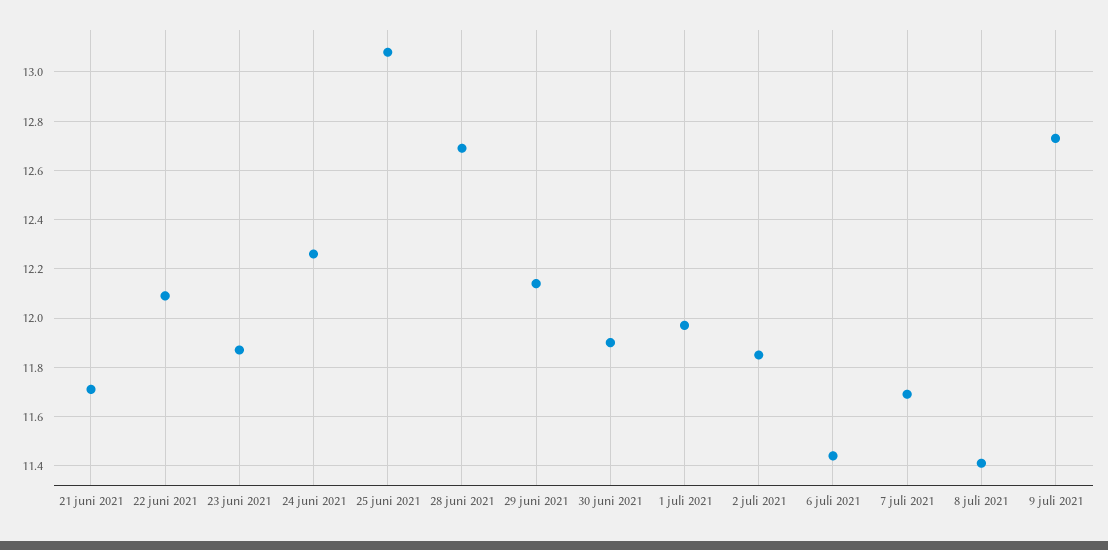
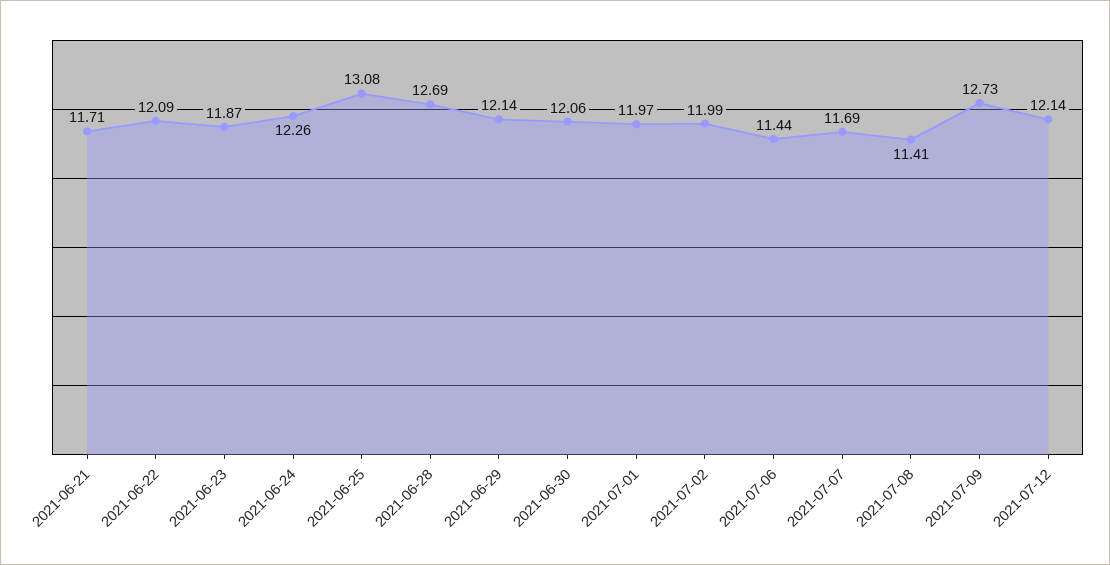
30 juni 2021: 11.9 -> 12.06
2 juli 2021: 11.85 -> 11.99
2021-07-12: none -> 12.14

